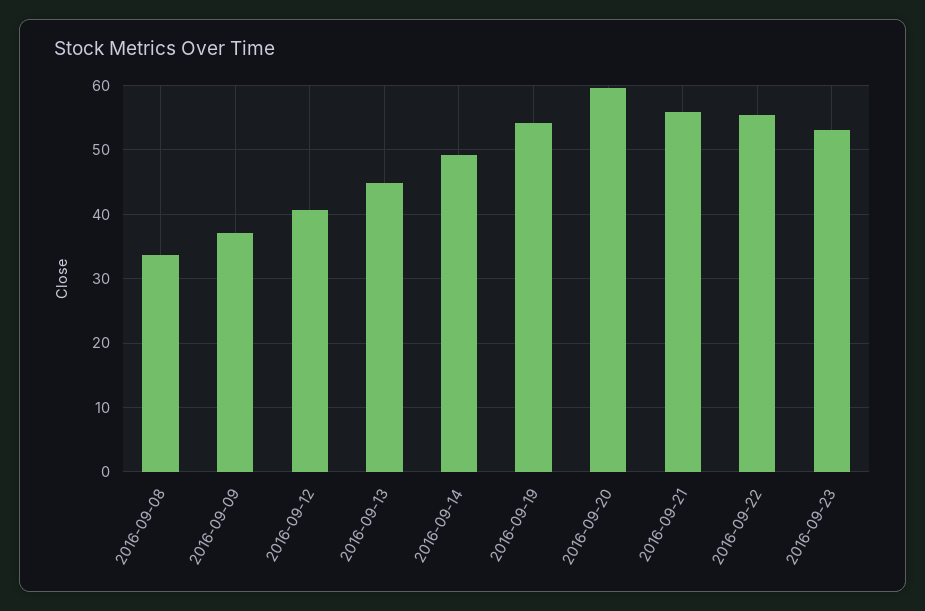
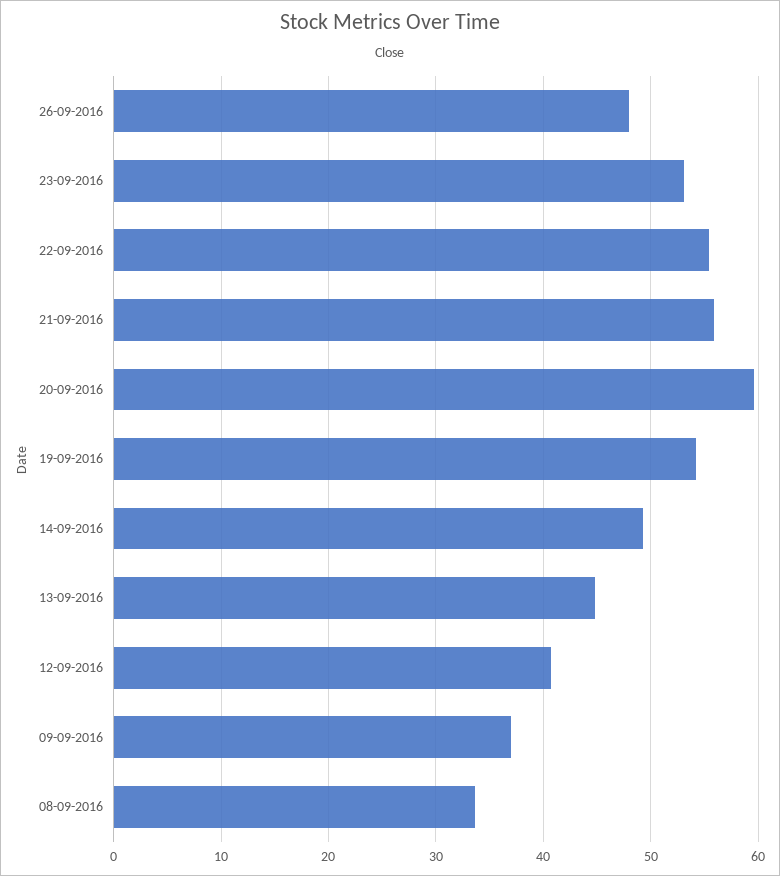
26-09-2016: none -> 48

